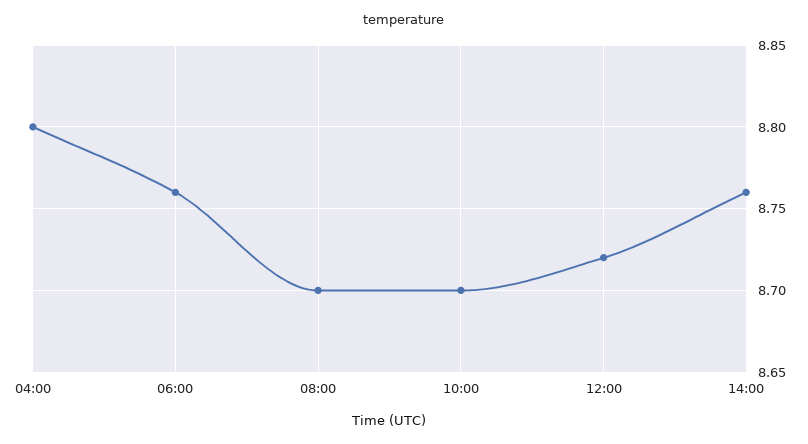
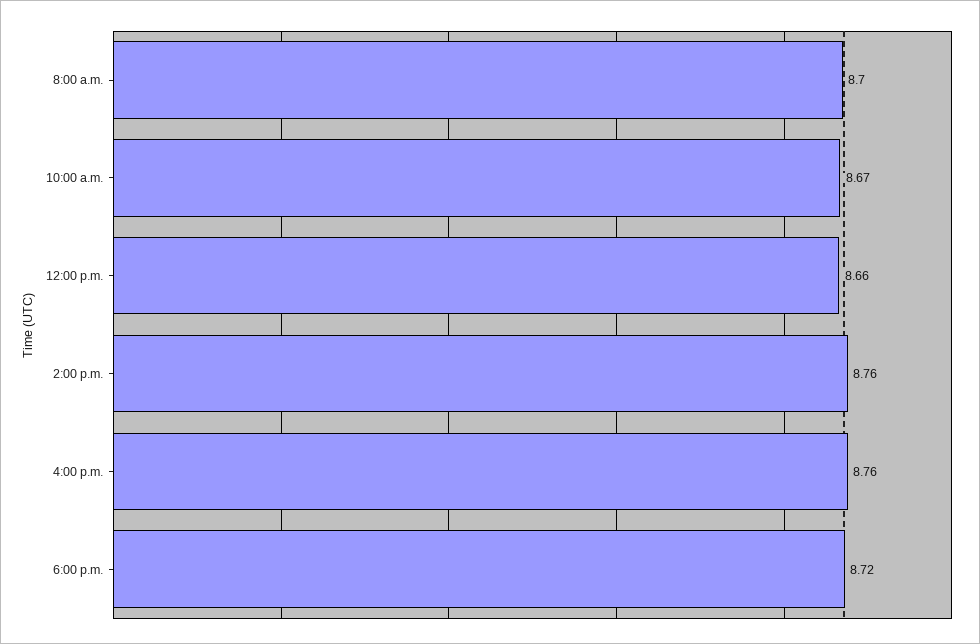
04:00: 8.8 -> none
06:00: 8.76 -> none
10:00: 8.7 -> 8.67
12:00: 8.72 -> 8.66
4:00 p.m.: none -> 8.76
6:00 p.m.: none -> 8.72

